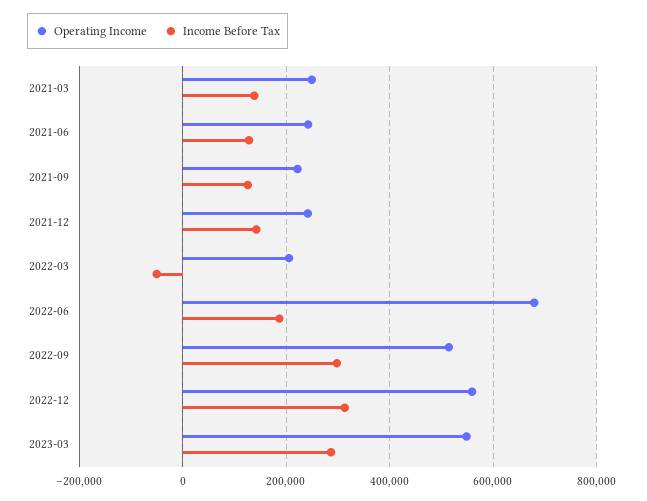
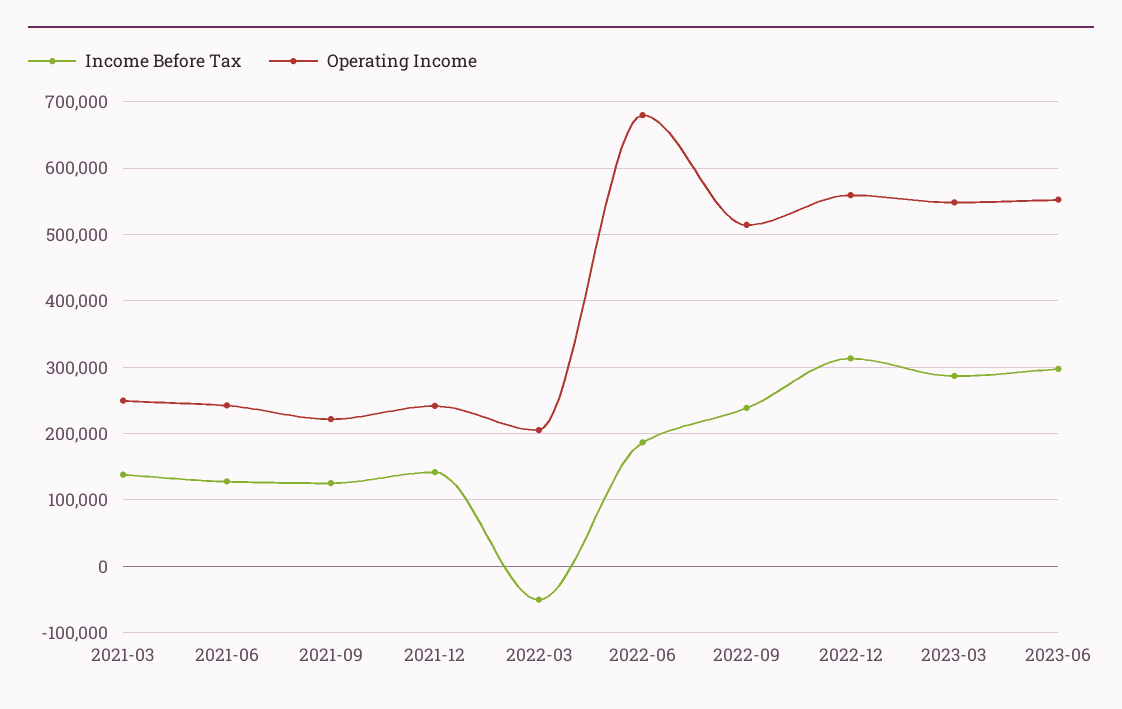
Income Before Tax, 2022-09: 300000 -> 240000
Income Before Tax, 2023-06: none -> 300000
Operating Income, 2023-06: none -> 550000

